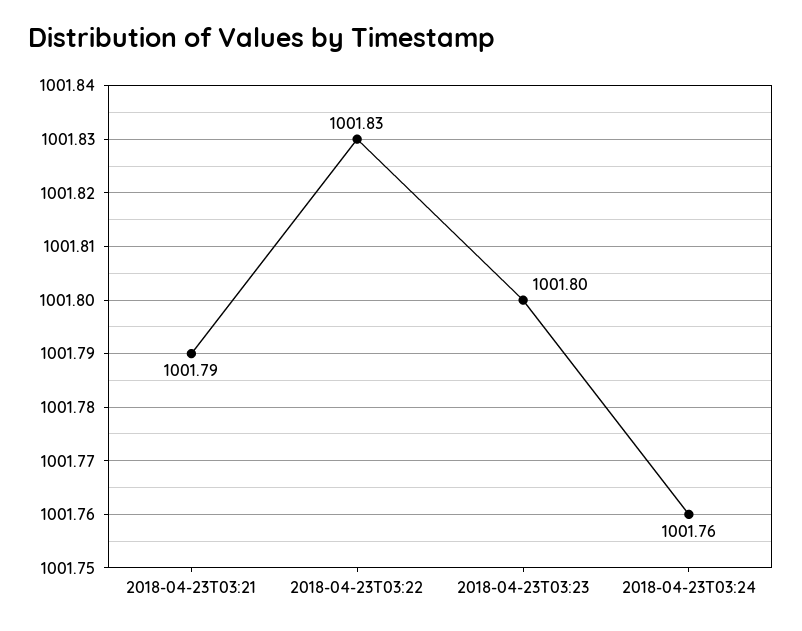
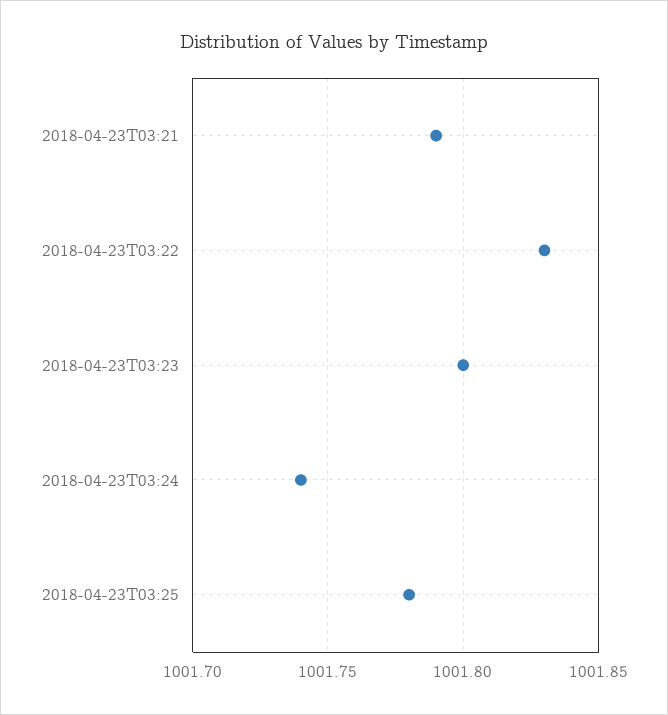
2018-04-23T03:24: 1001.76 -> 1001.74
2018-04-23T03:25: none -> 1001.78

